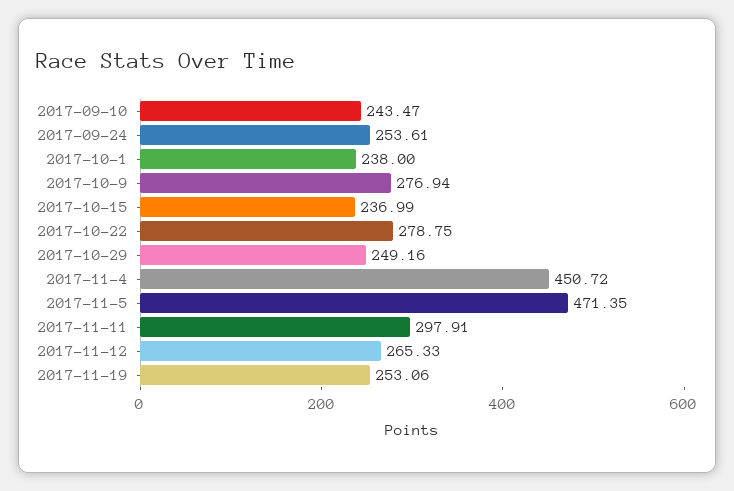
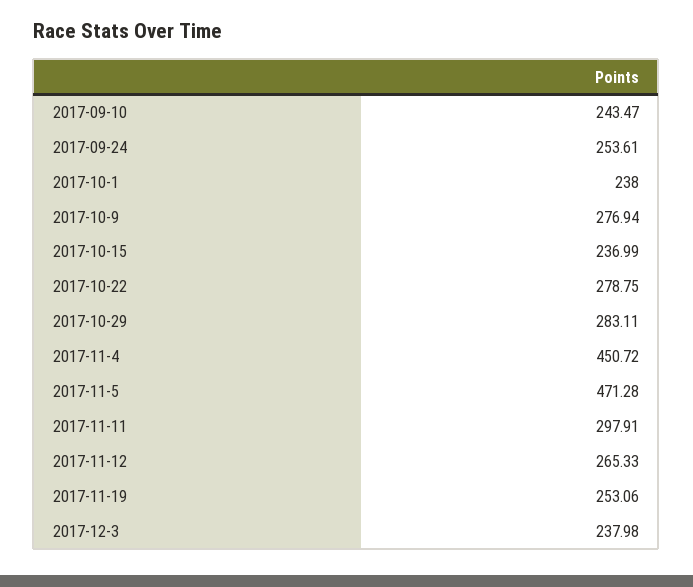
2017-10-29: 249.16 -> 283.11
2017-11-5: 471.35 -> 471.28
2017-12-3: none -> 237.98

